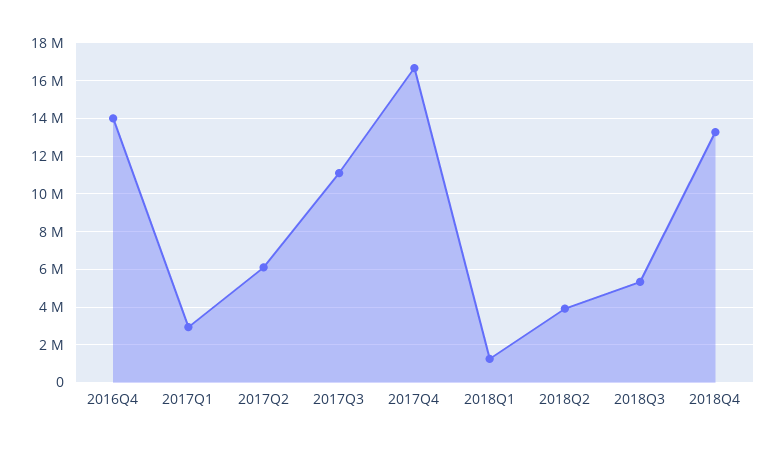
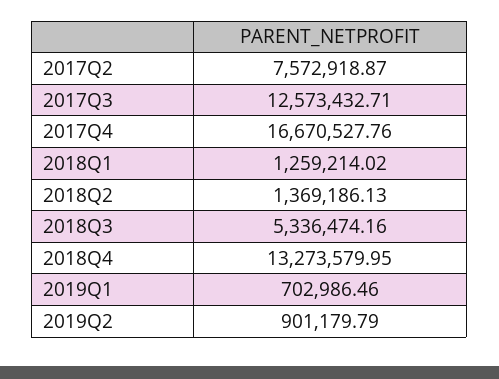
2016Q4: 14000000 -> none
2017Q1: 3000000 -> none
2017Q2: 6000000 -> 7572918.87
2017Q3: 11000000 -> 12573432.71
2018Q2: 4000000 -> 1369186.13
2019Q1: none -> 702986.46
2019Q2: none -> 901179.79

